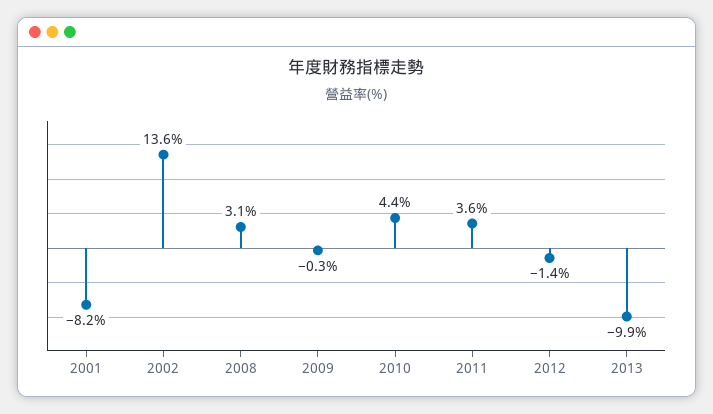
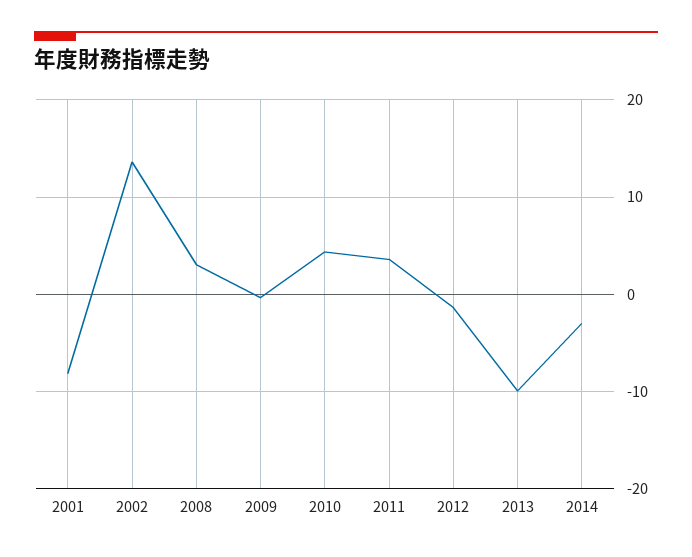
2014: none -> -3

